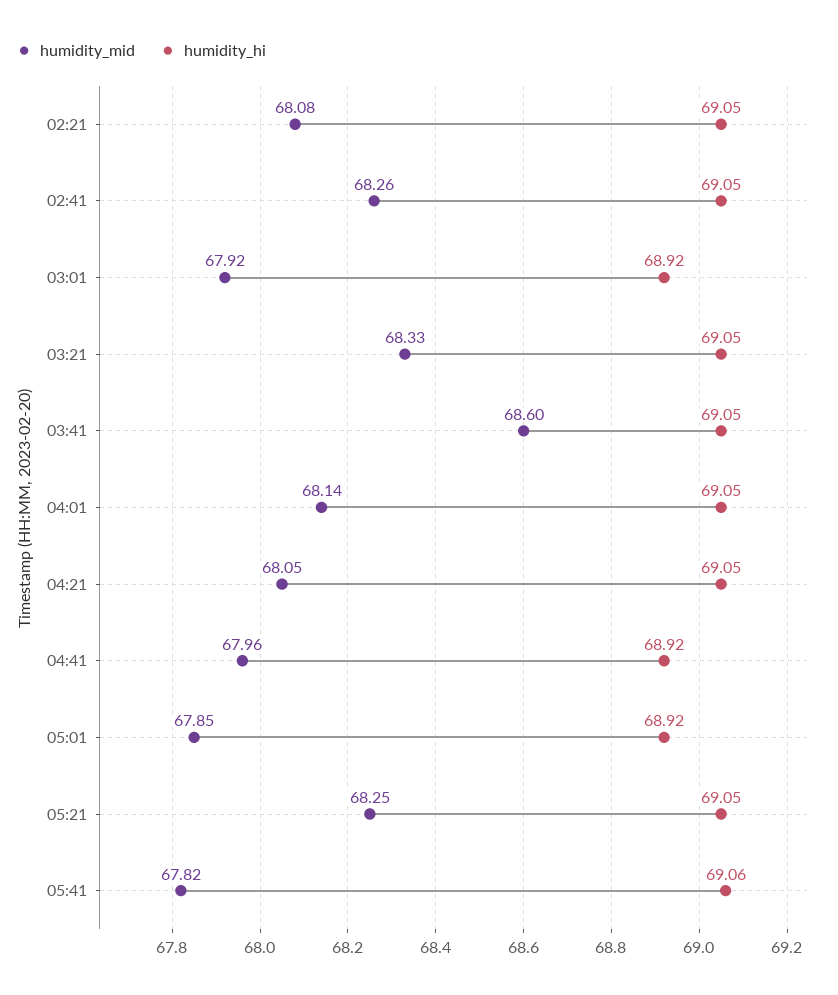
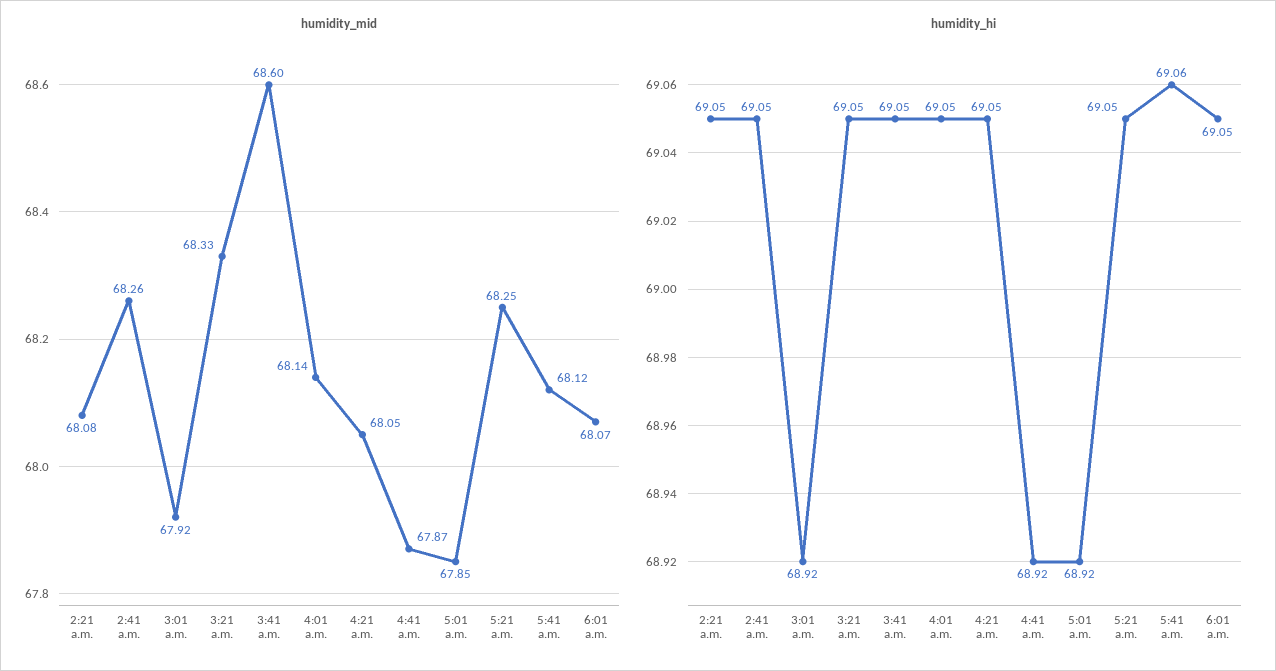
humidity_mid, 04:41: 67.96 -> 67.87
humidity_mid, 05:41: 67.82 -> 68.12
humidity_mid, 6:01 a.m.: none -> 68.07
humidity_hi, 6:01 a.m.: none -> 69.05

